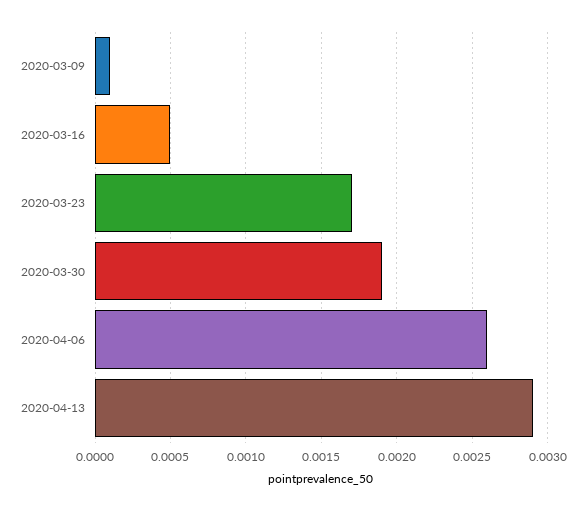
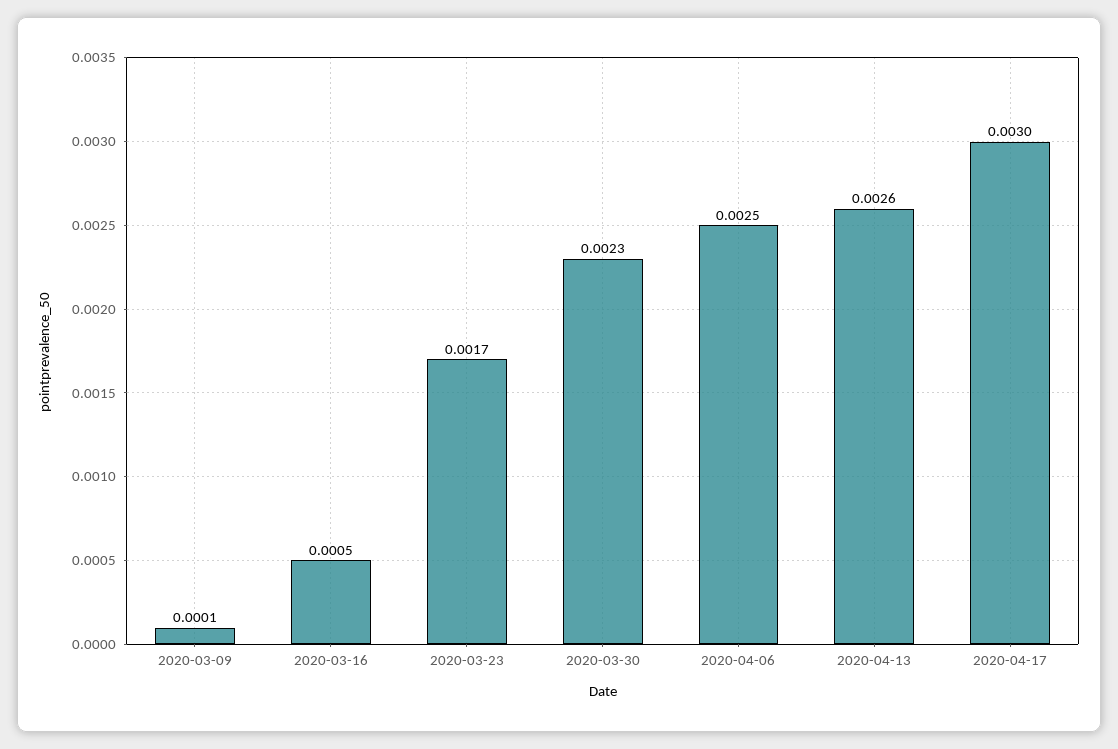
2020-03-30: 0.0019 -> 0.0023
2020-04-06: 0.0026 -> 0.0025
2020-04-13: 0.0029 -> 0.0026
2020-04-17: none -> 0.003

